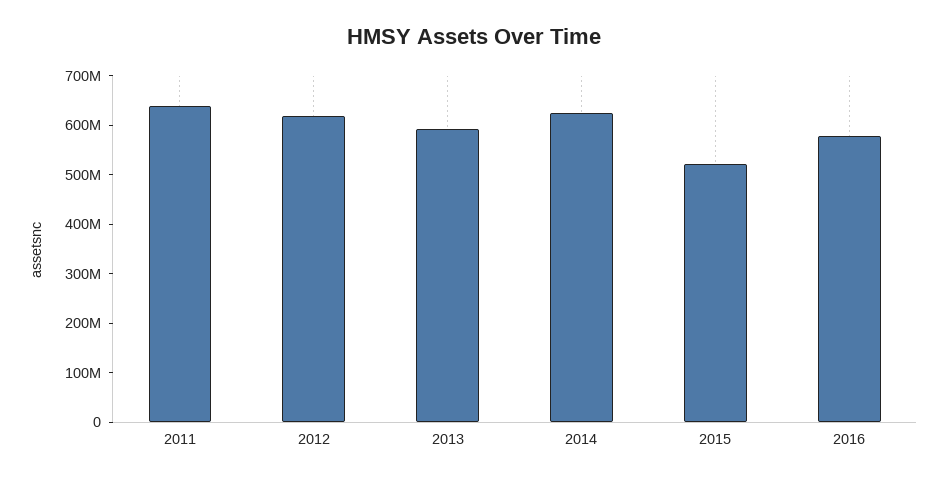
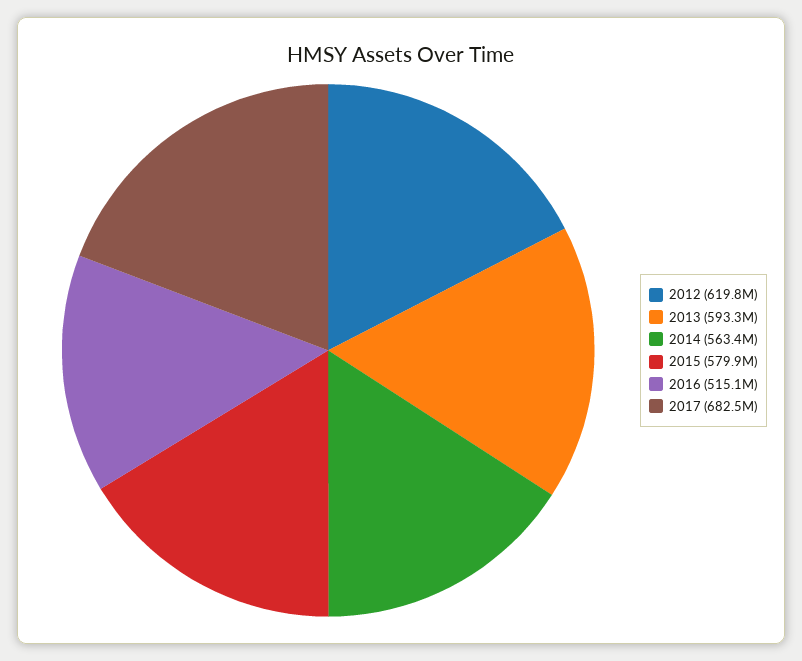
2011: 640000000 -> none
2014: 620000000 -> 563400000
2015: 520000000 -> 579900000
2016: 580000000 -> 515100000
2017: none -> 682500000

